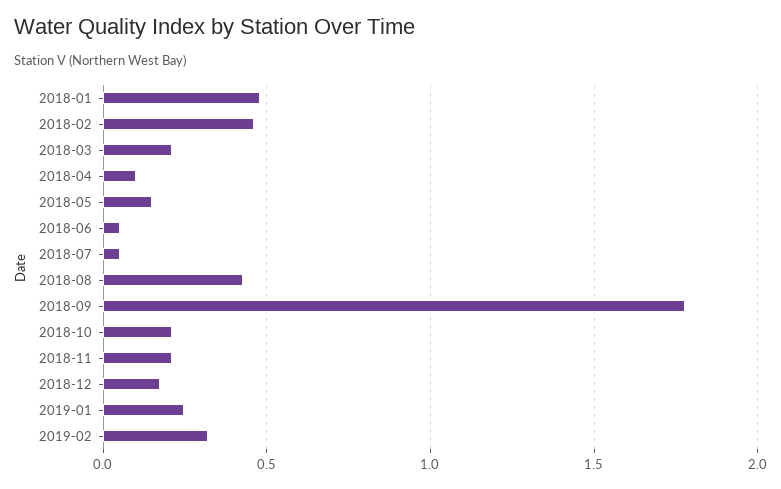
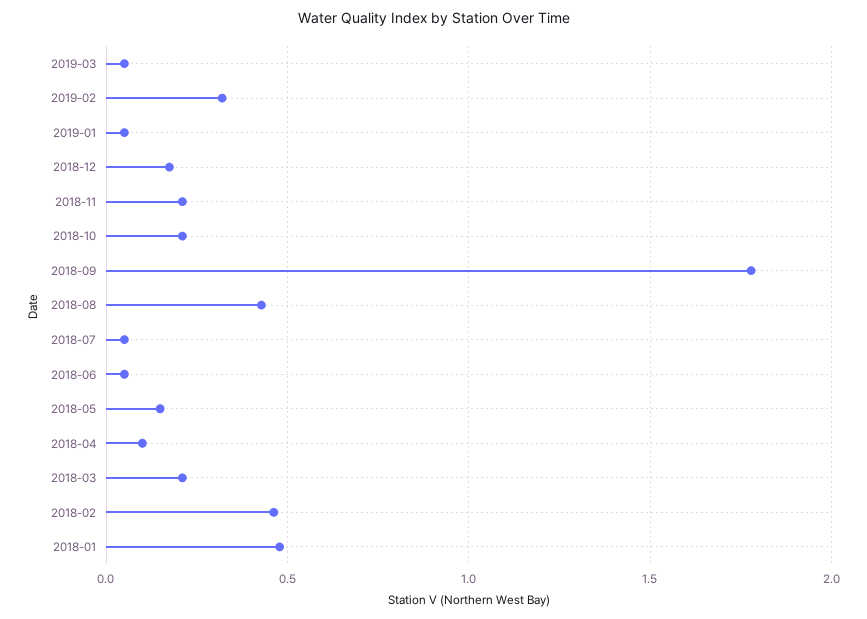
2019-01: 0.25 -> 0.05
2019-03: none -> 0.05

